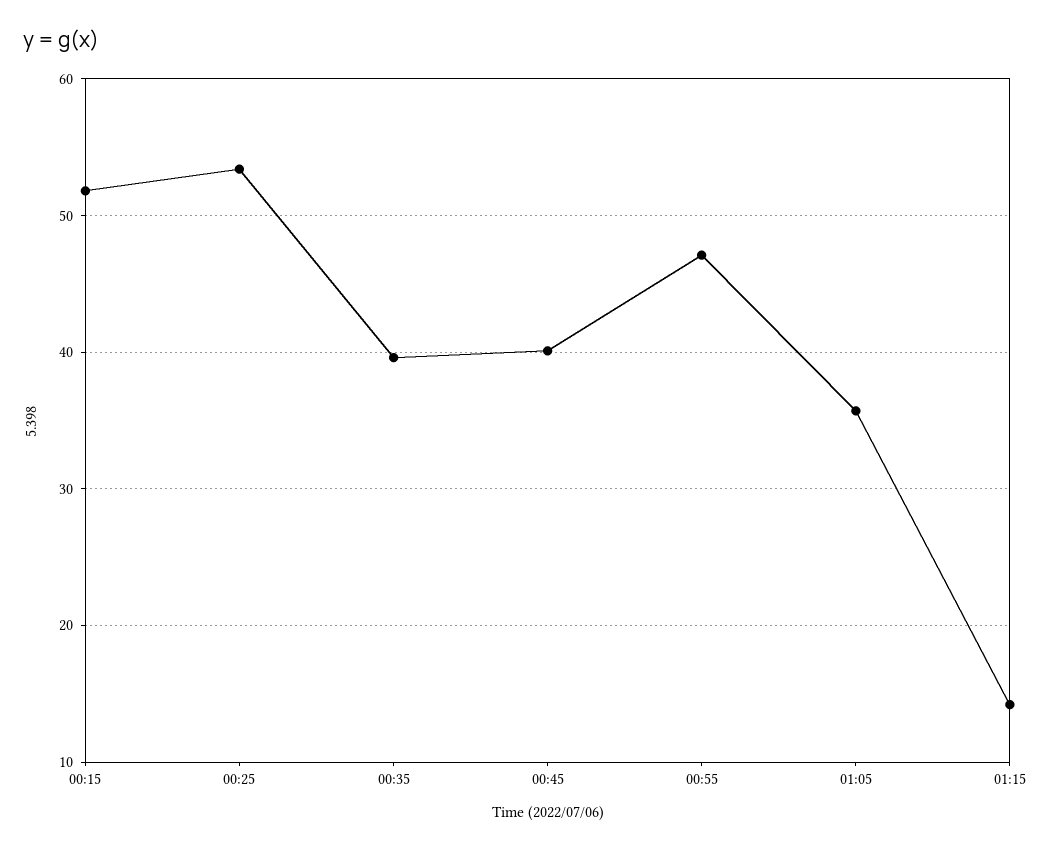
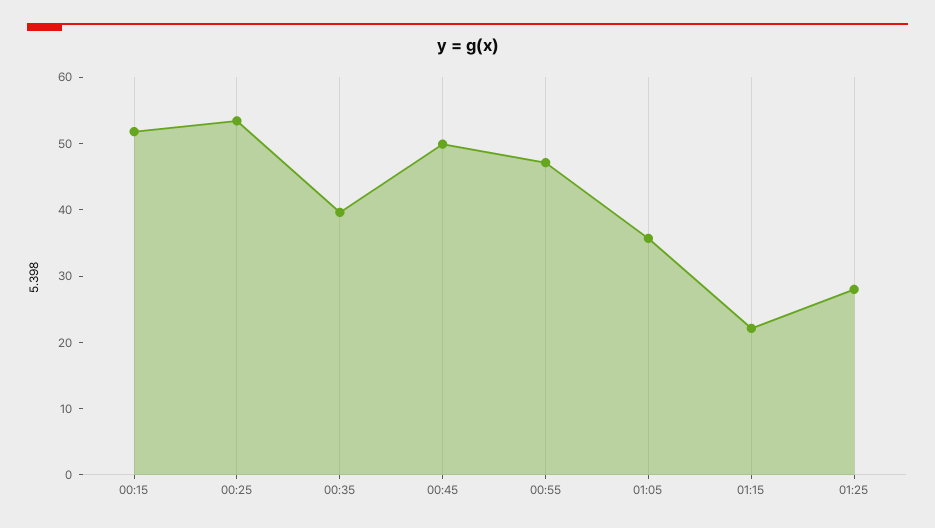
00:45: 40 -> 50
01:15: 14 -> 22
01:25: none -> 28

